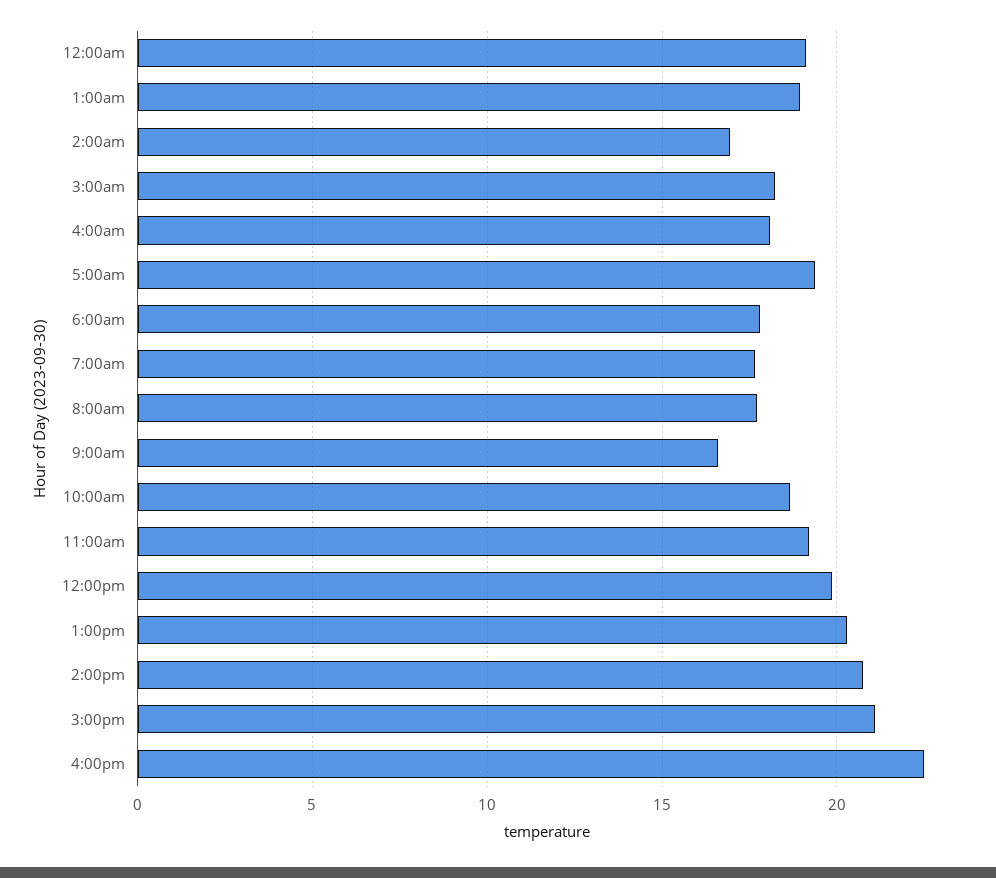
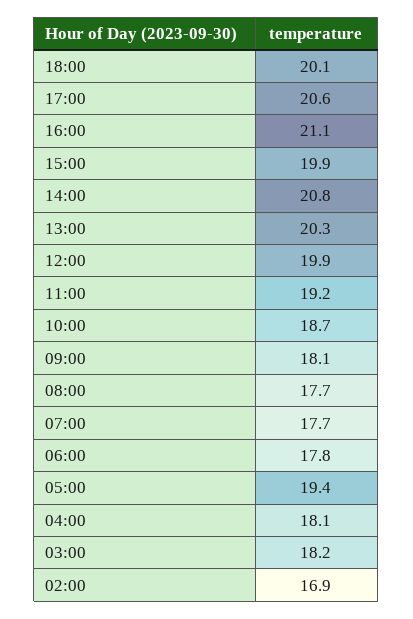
12:00am: 19 -> none
1:00am: 19 -> none
9:00am: 16.5 -> 18.1
3:00pm: 21 -> 19.9
4:00pm: 22.5 -> 21.1
18:00: none -> 20.1
17:00: none -> 20.6

